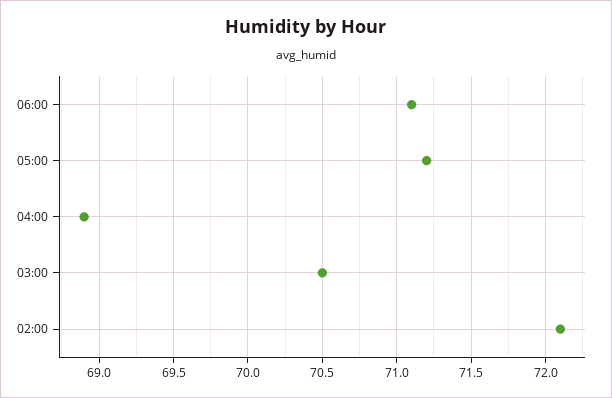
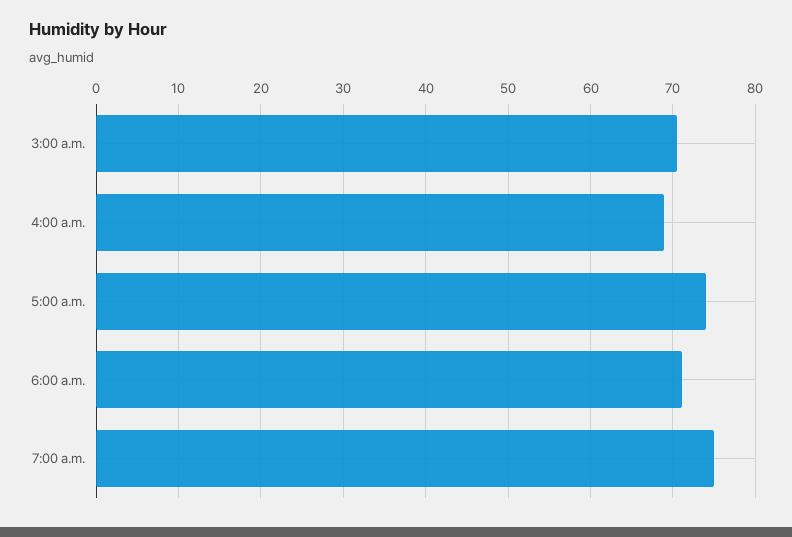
05:00: 71.2 -> 74
02:00: 72.1 -> none
7:00 a.m.: none -> 75

